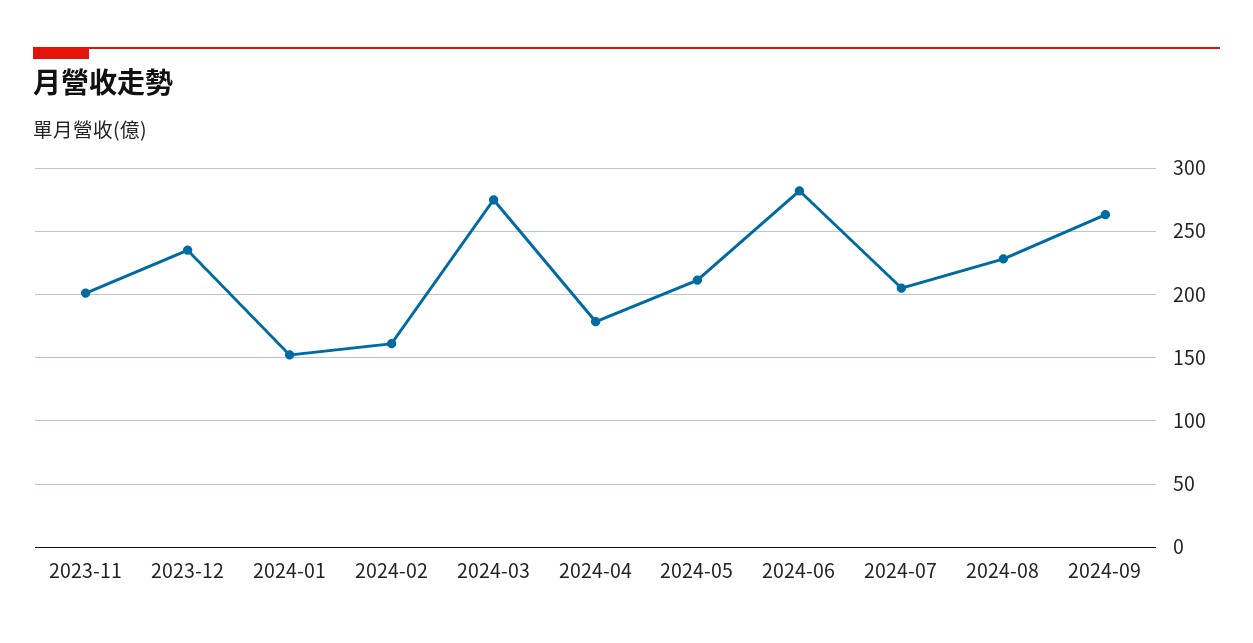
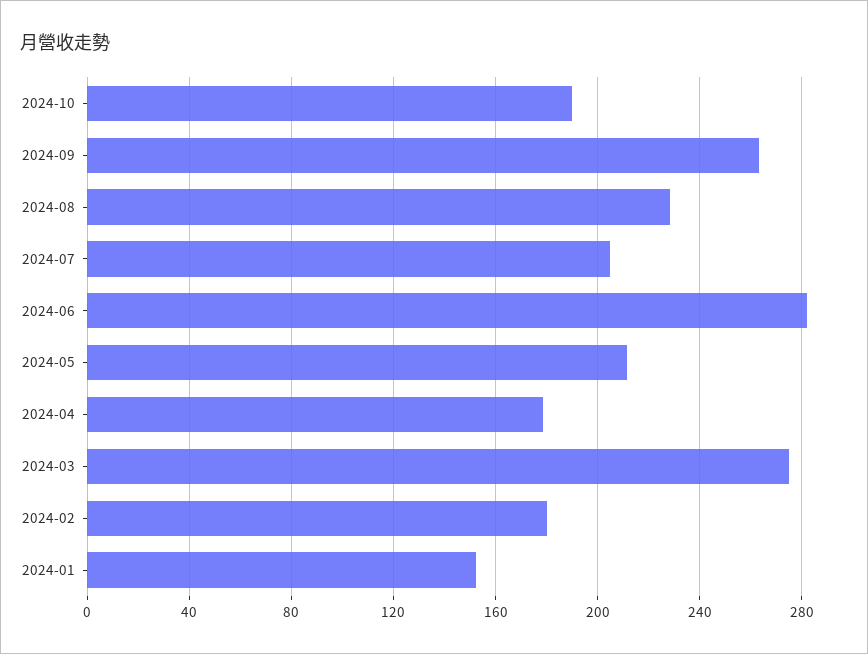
2023-11: 200 -> none
2023-12: 235 -> none
2024-02: 160 -> 180
2024-10: none -> 190

